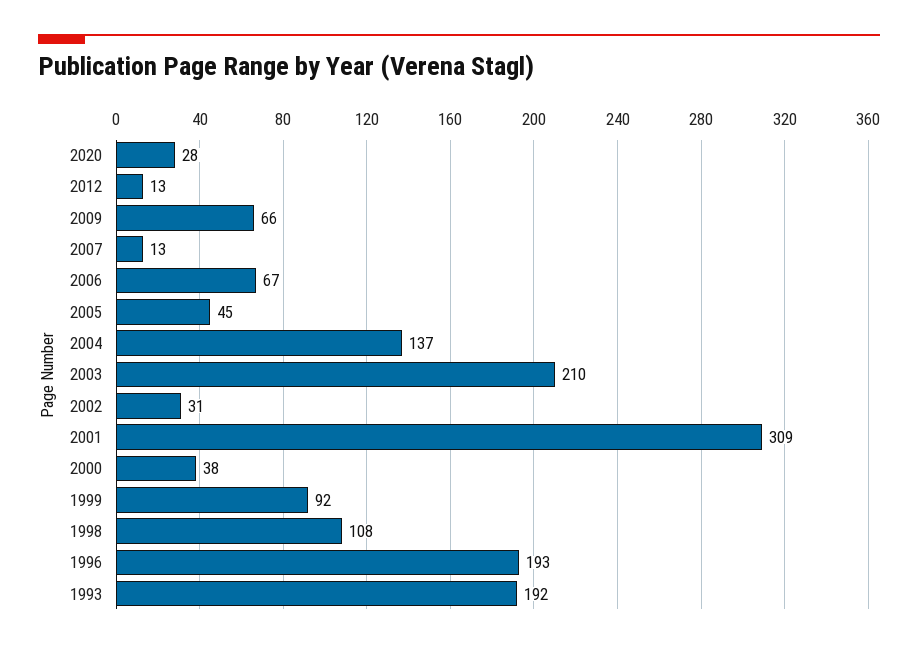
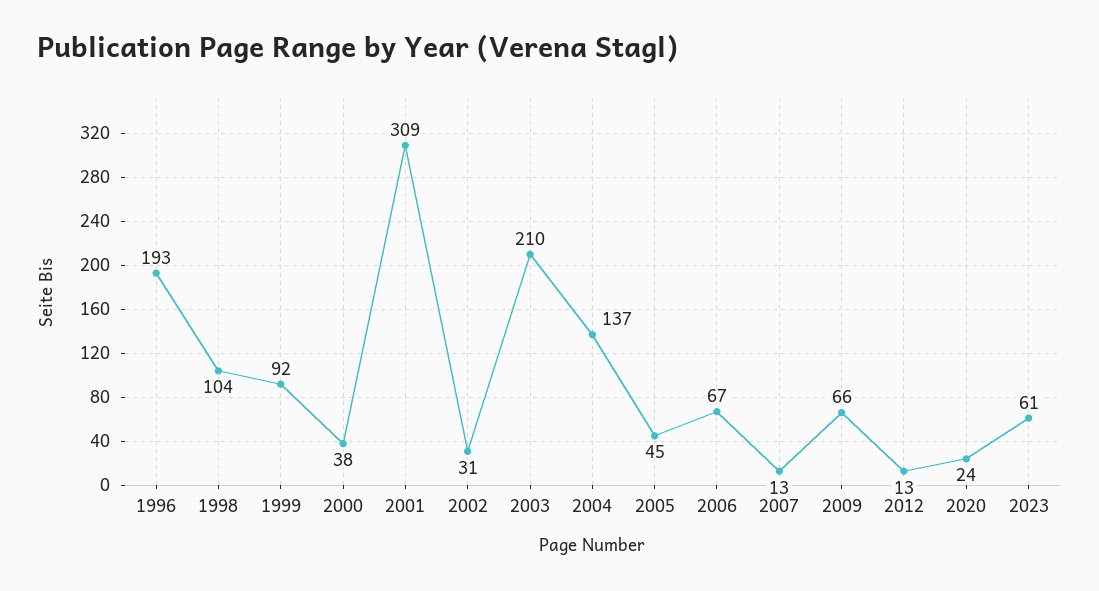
2020: 28 -> 24
1998: 108 -> 104
1993: 192 -> none
2023: none -> 61

